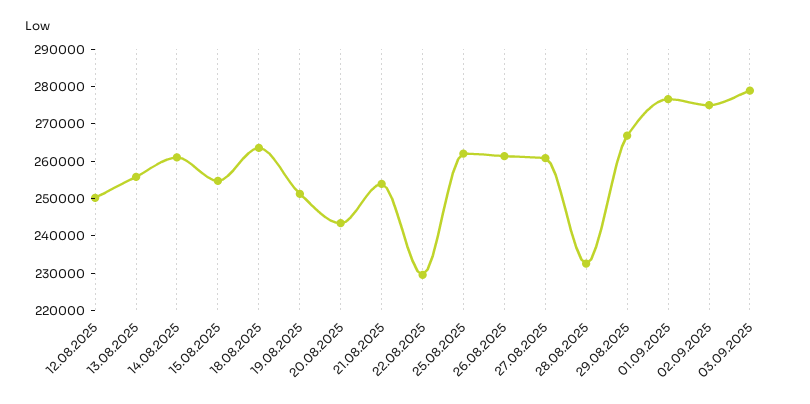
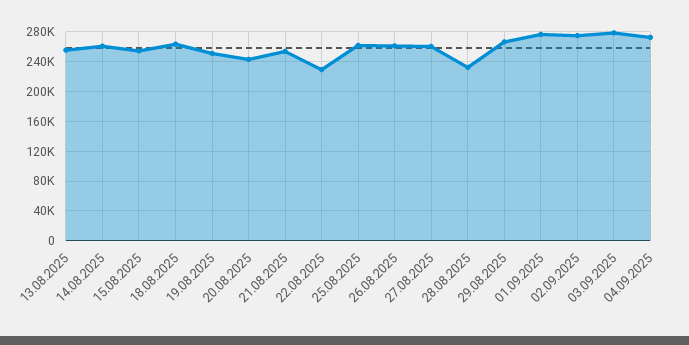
12.08.2025: 250000 -> none
04.09.2025: none -> 270000

